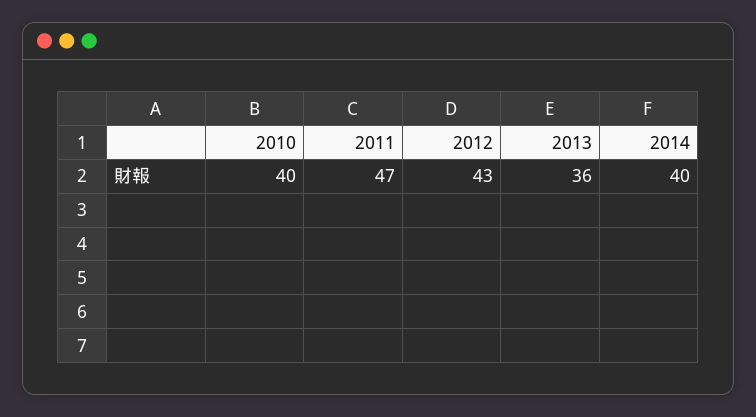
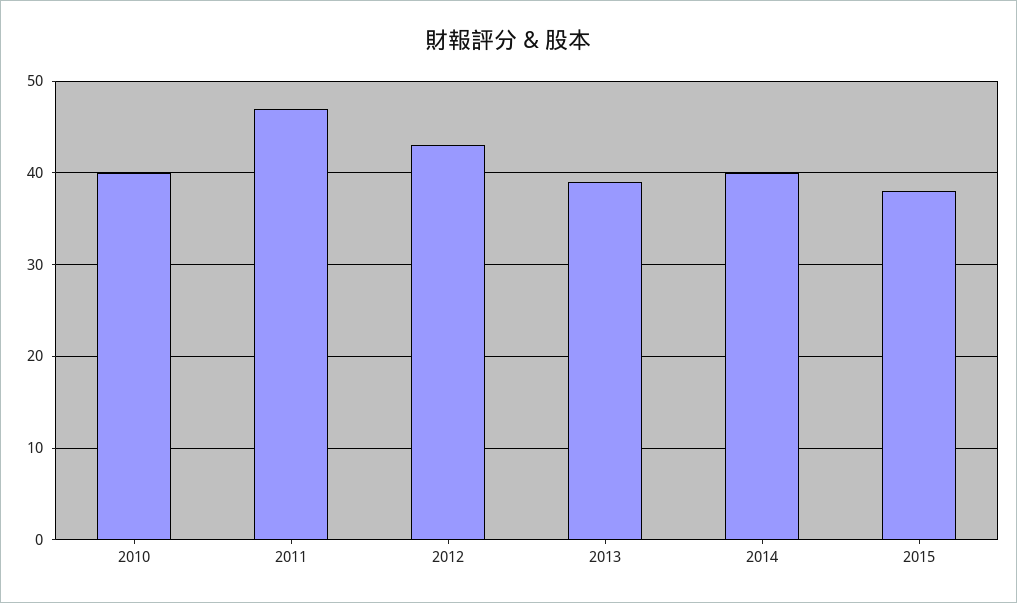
2013: 36 -> 39
2015: none -> 38

